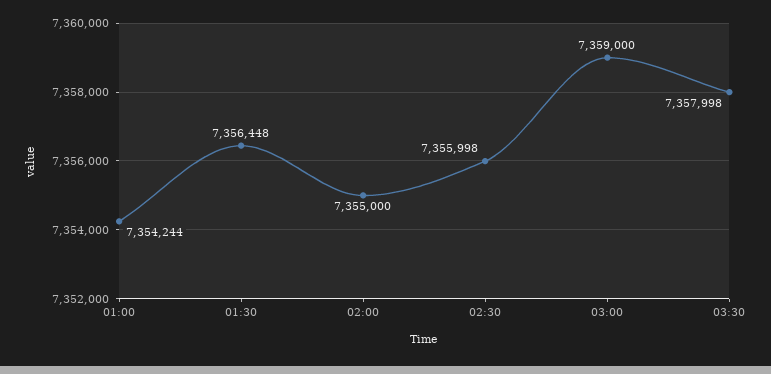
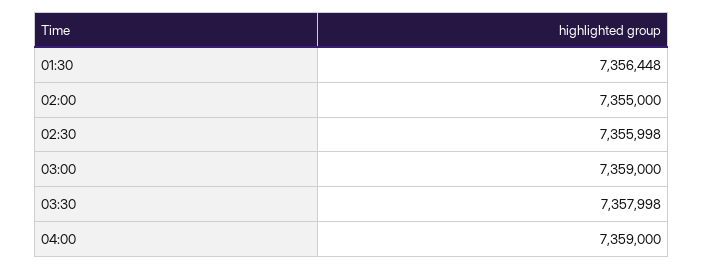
01:00: 7354244 -> none
04:00: none -> 7359000

